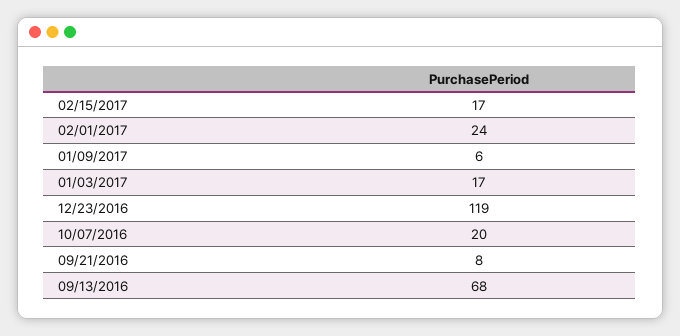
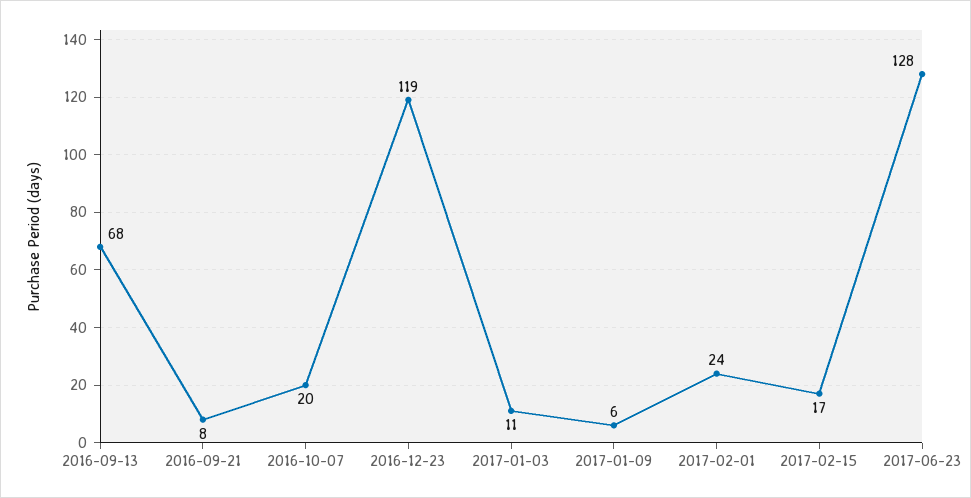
01/03/2017: 17 -> 11
2017-06-23: none -> 128

